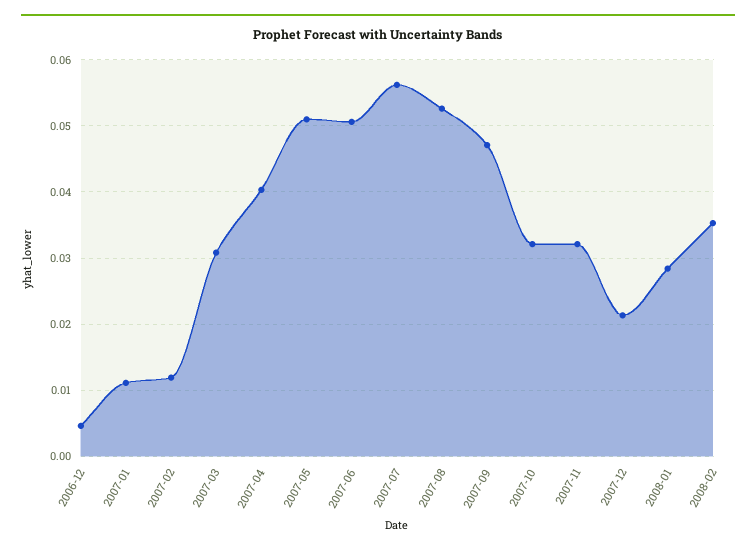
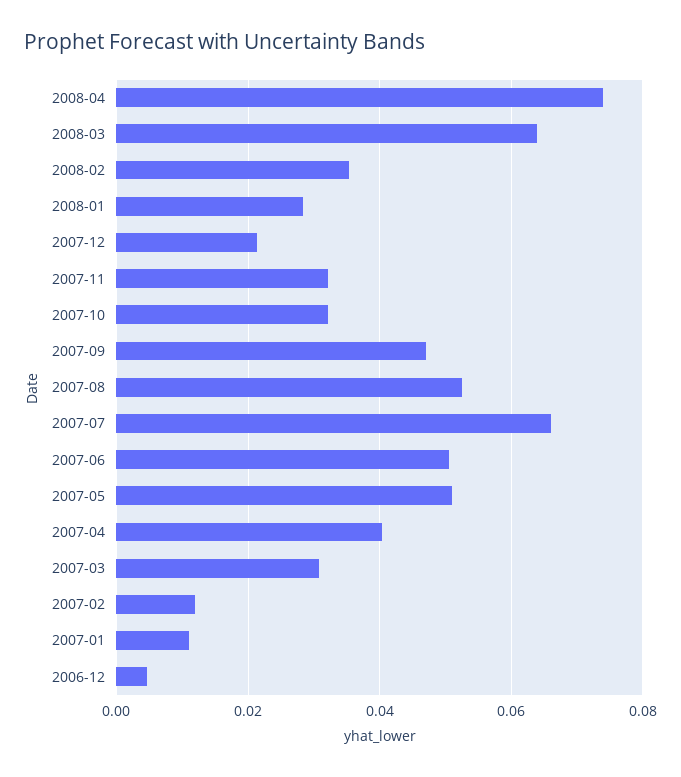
2007-07: 0.056 -> 0.066
2008-04: none -> 0.074
2008-03: none -> 0.064

